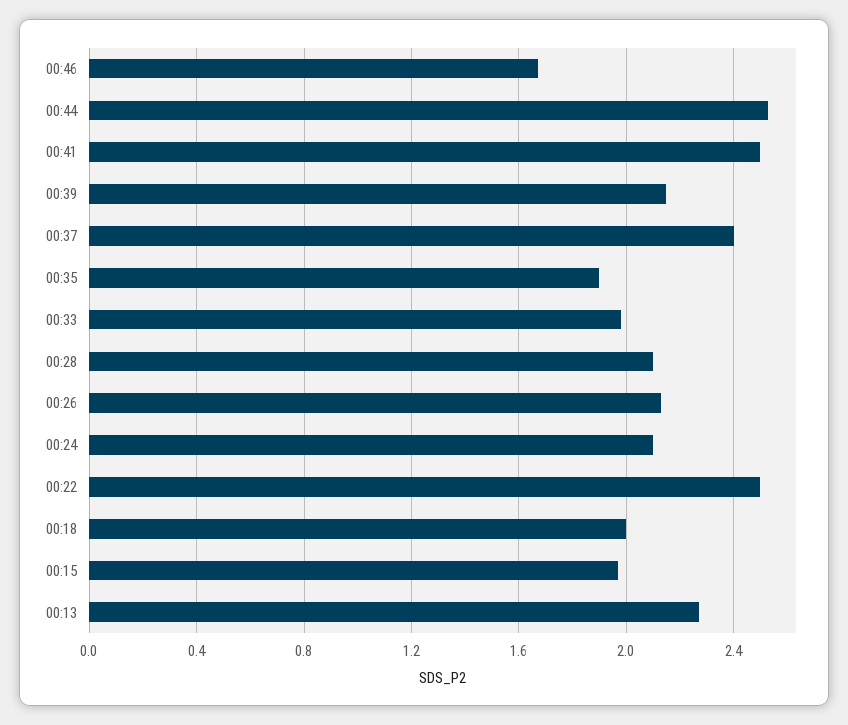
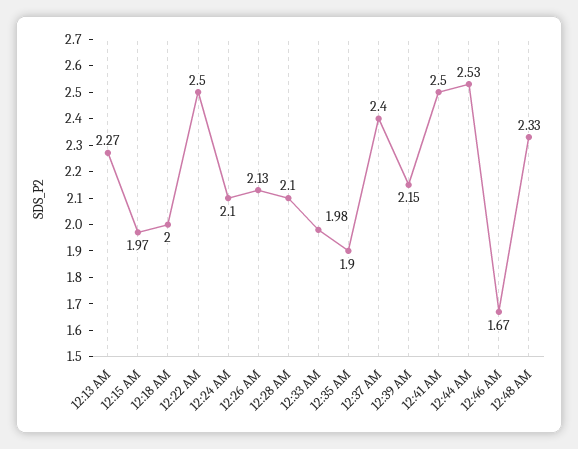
12:48 AM: none -> 2.33

